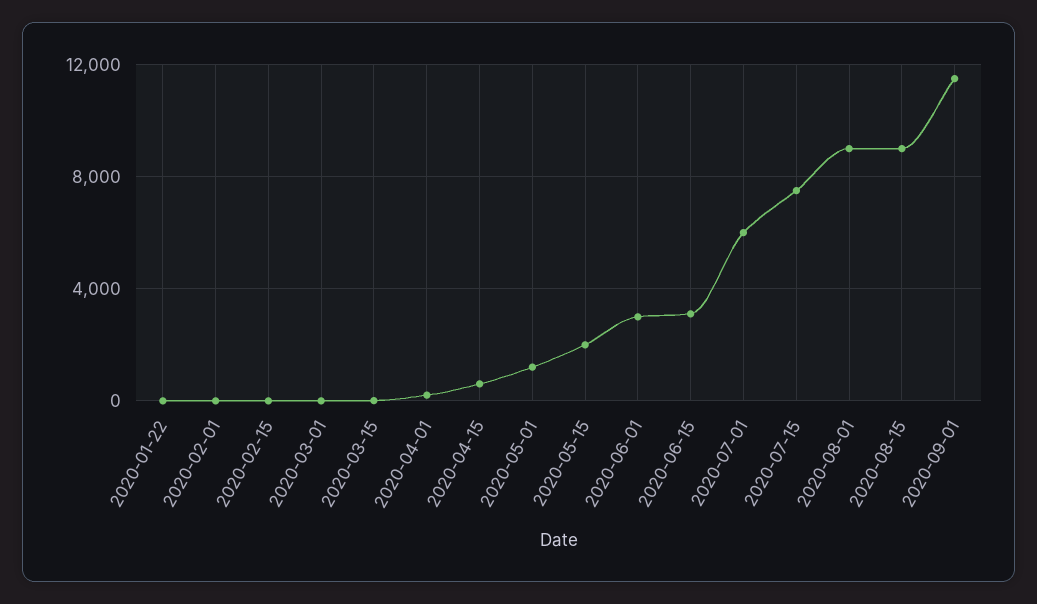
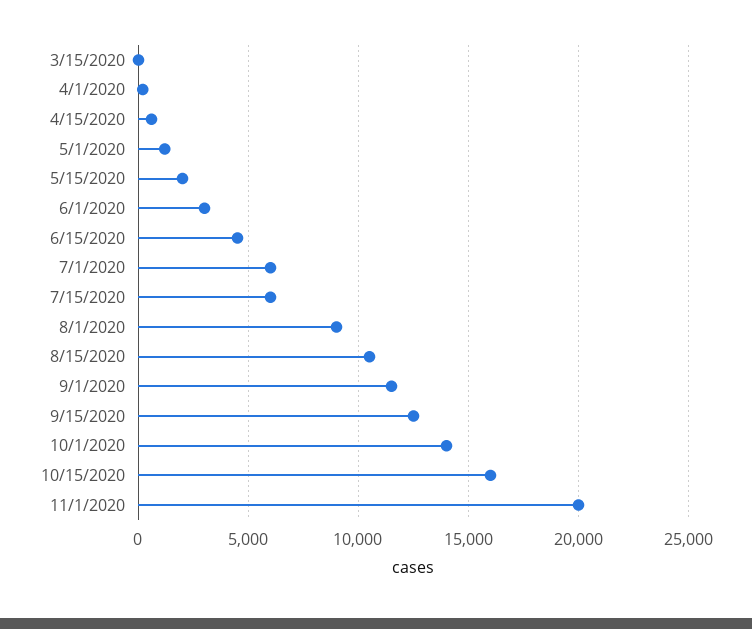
2020-01-22: 0 -> none
2020-02-01: 0 -> none
2020-02-15: 0 -> none
2020-03-01: 0 -> none
2020-06-15: 3000 -> 4500
2020-07-15: 7500 -> 6000
2020-08-15: 9000 -> 10500
9/15/2020: none -> 12500
10/1/2020: none -> 14000
10/15/2020: none -> 16000
11/1/2020: none -> 20000

